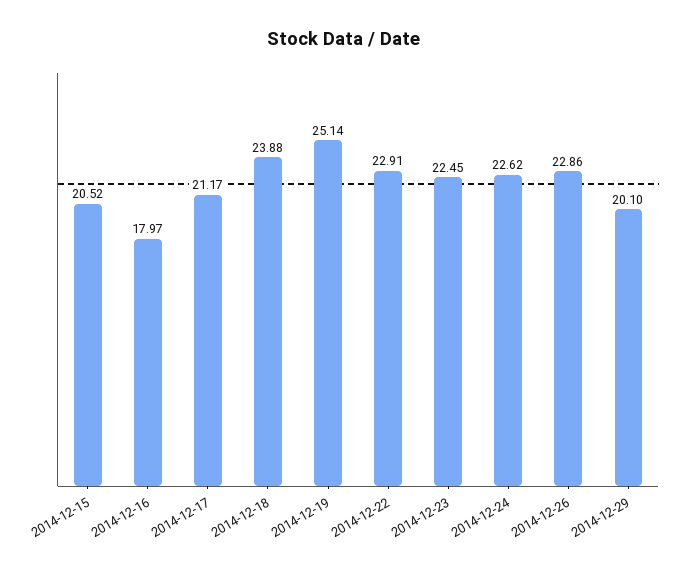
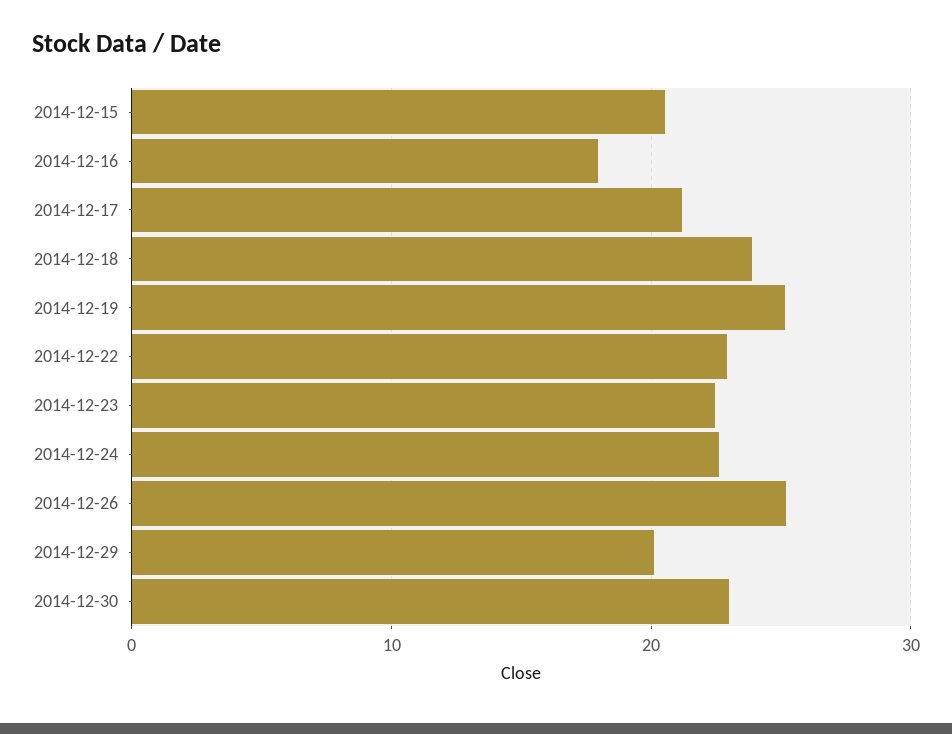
2014-12-26: 22.86 -> 25
2014-12-30: none -> 23

